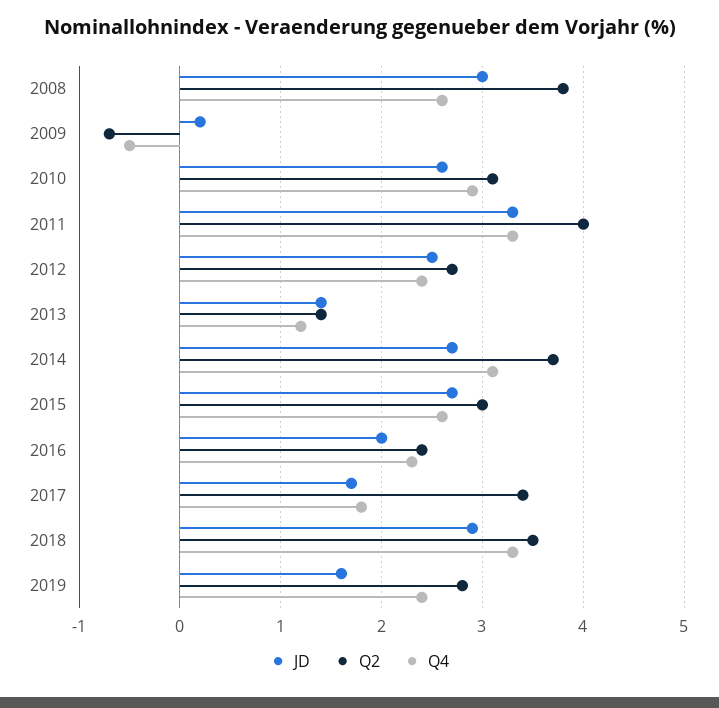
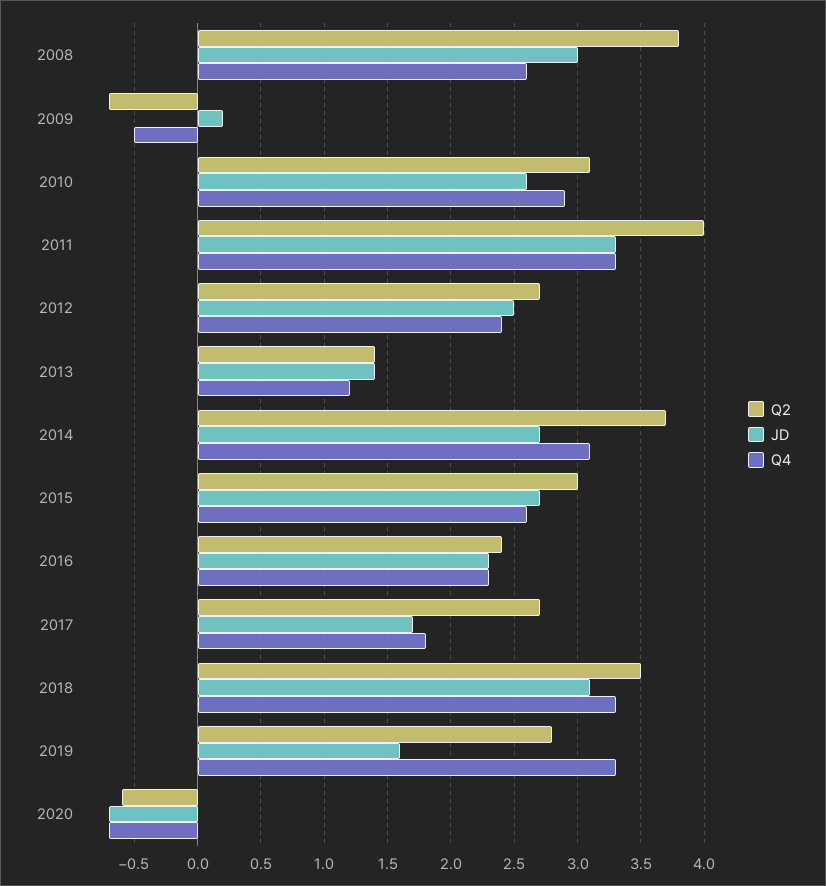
JD, 2016: 2 -> 2.3
Q2, 2017: 3.4 -> 2.7
JD, 2018: 2.9 -> 3.1
Q4, 2019: 2.4 -> 3.3
Q2, 2020: none -> -0.6
JD, 2020: none -> -0.7
Q4, 2020: none -> -0.7

